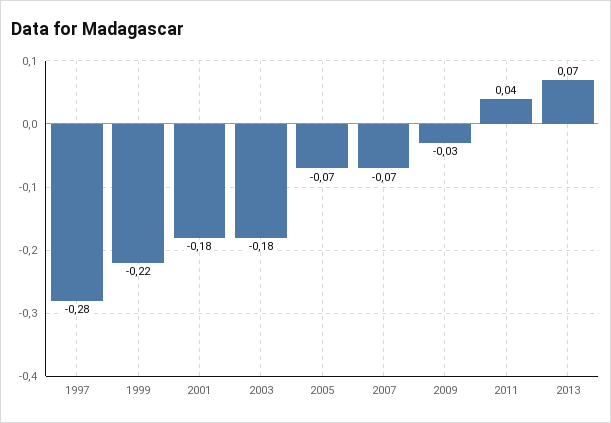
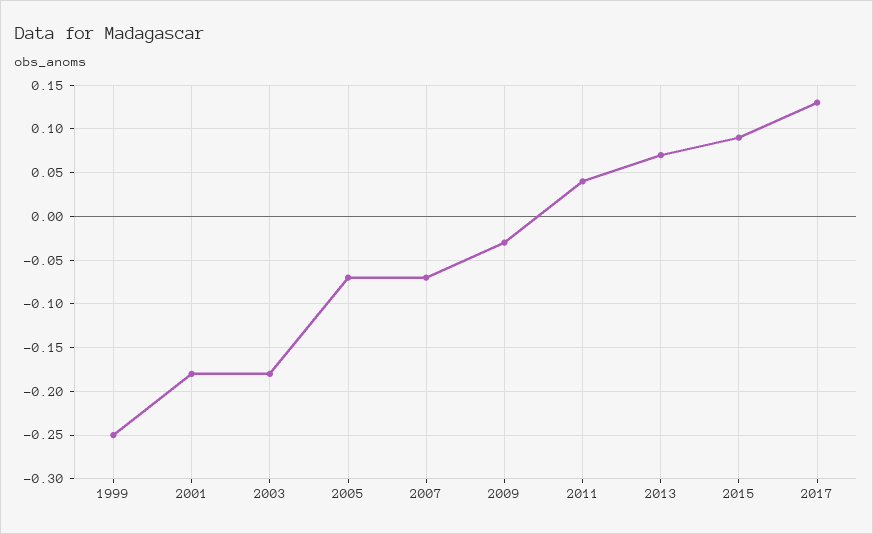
1997: -0.28 -> none
1999: -0.22 -> -0.25
2015: none -> 0.09
2017: none -> 0.13

